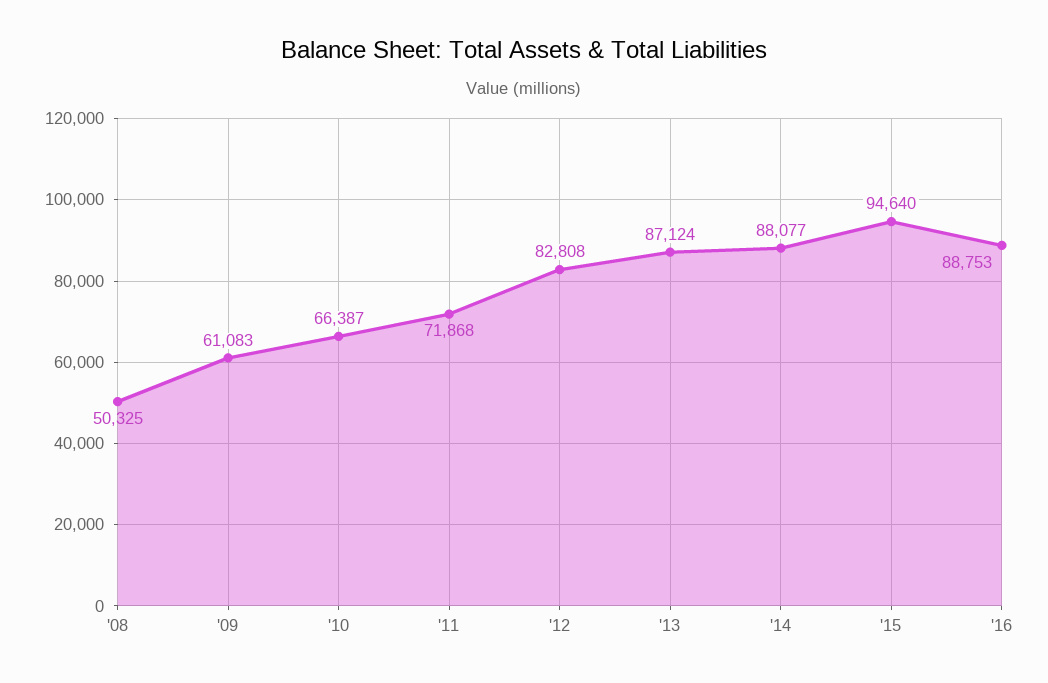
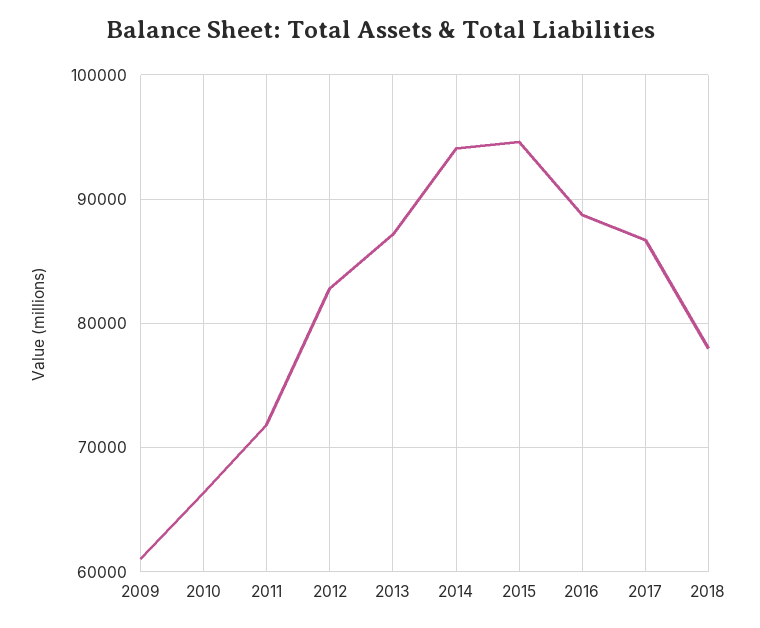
'08: 50325 -> none
'14: 88077 -> 94000
2017: none -> 87000
2018: none -> 78000

